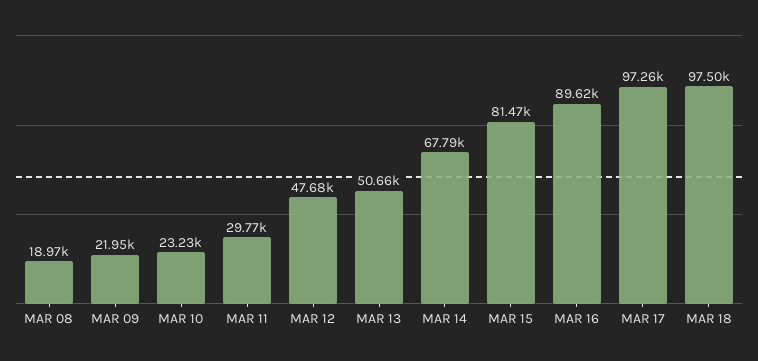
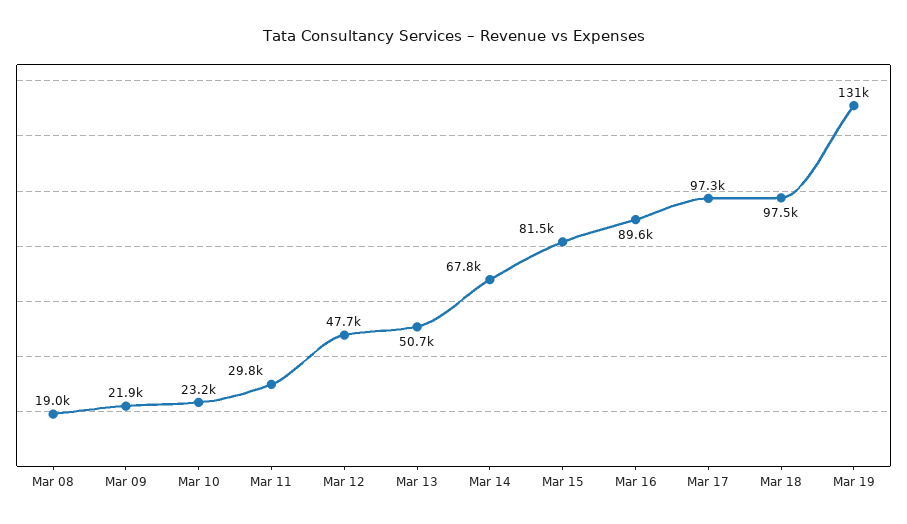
Mar 19: none -> 131000

